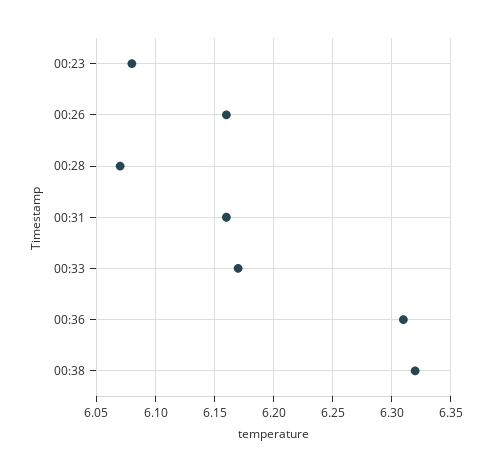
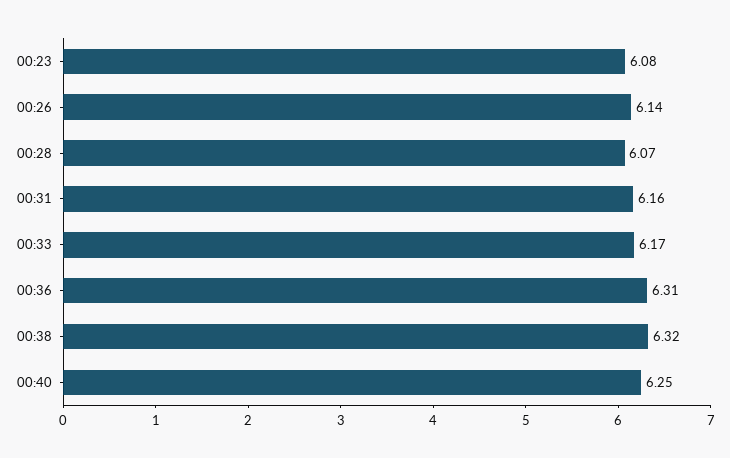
00:26: 6.16 -> 6.14
00:40: none -> 6.25

